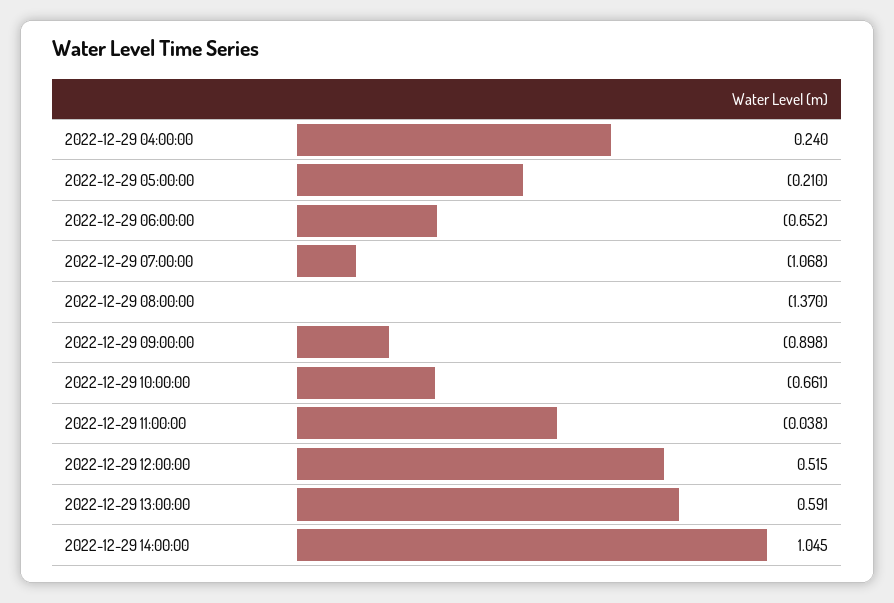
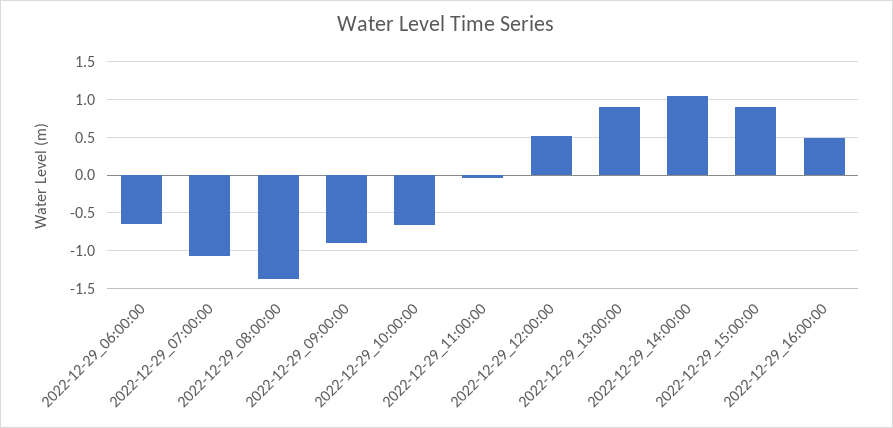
2022-12-29 04:00:00: 0.24 -> none
2022-12-29 05:00:00: -0.21 -> none
2022-12-29 13:00:00: 0.591 -> 0.9
2022-12-29_15:00:00: none -> 0.9
2022-12-29_16:00:00: none -> 0.5

